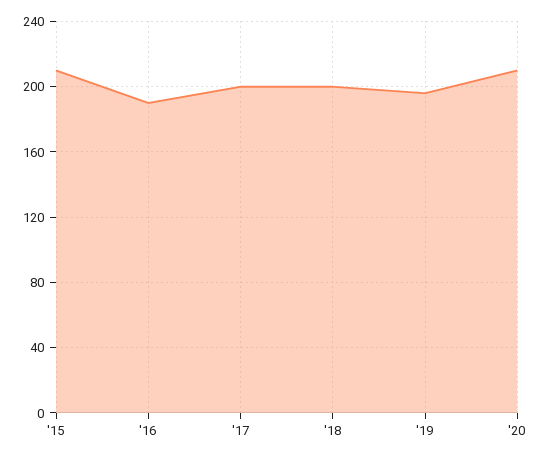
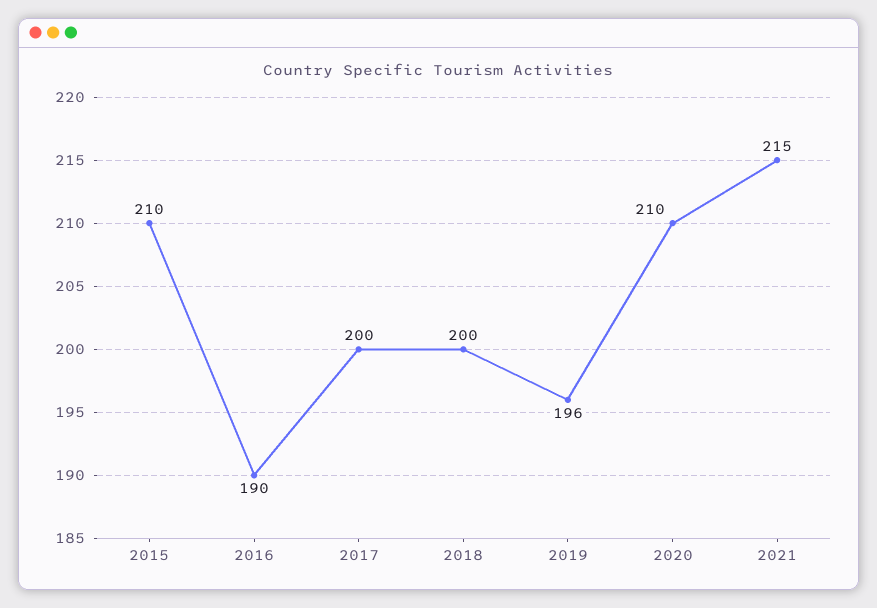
2021: none -> 215

